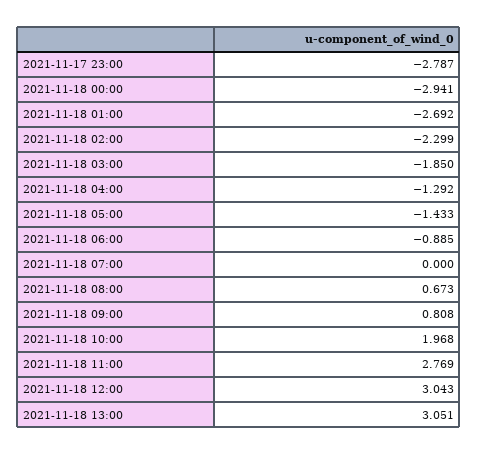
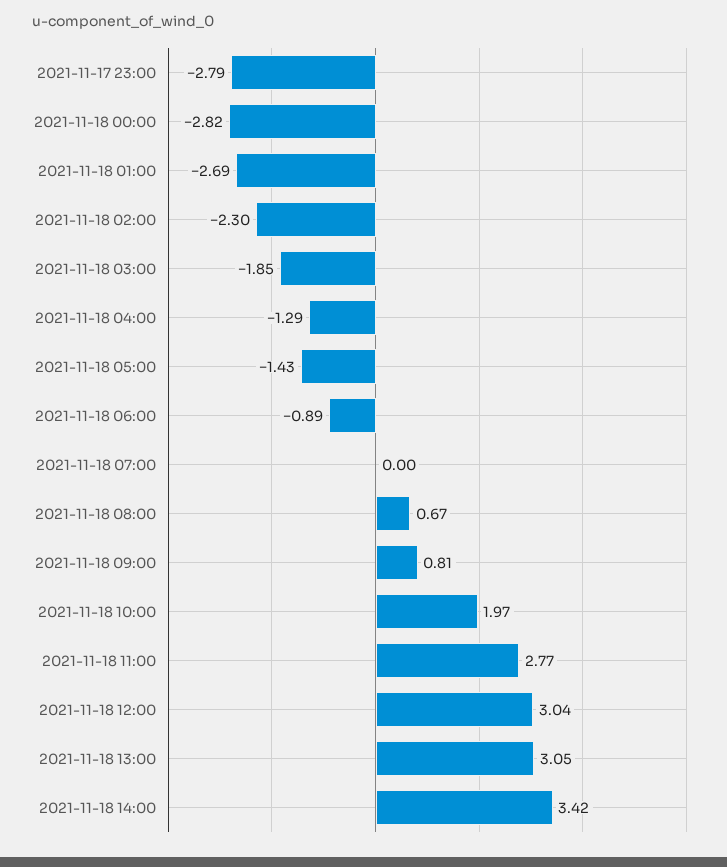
2021-11-18 00:00: -2.941 -> -2.82
2021-11-18 14:00: none -> 3.42

